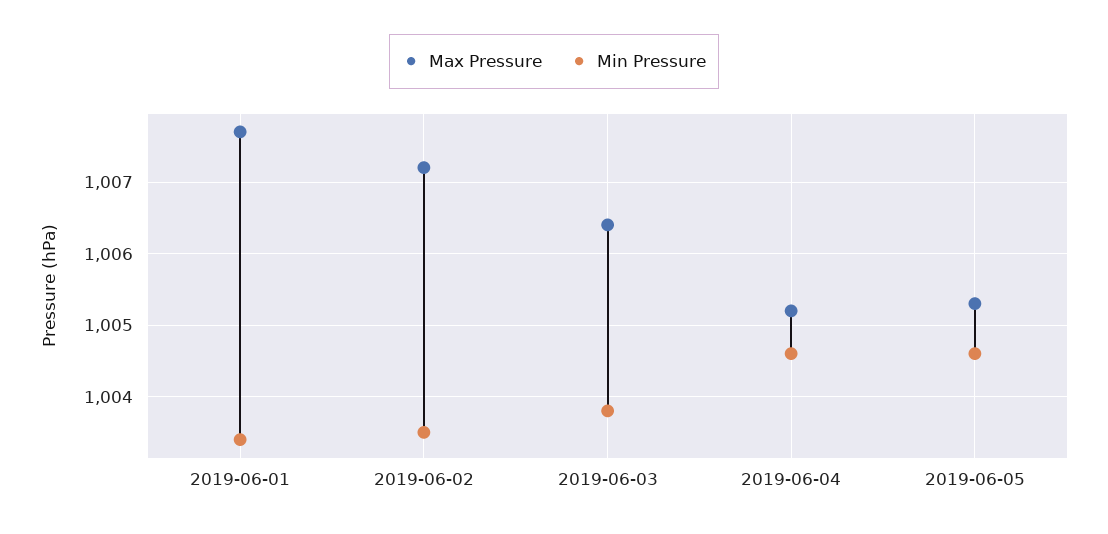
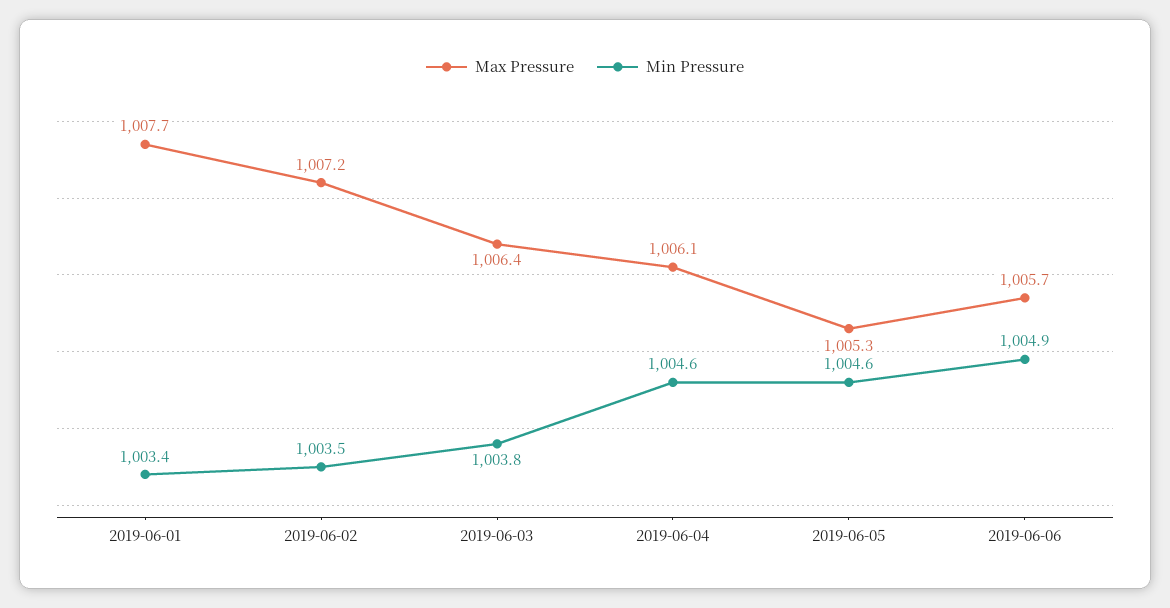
Max Pressure, 2019-06-04: 1005.2 -> 1006.1
Max Pressure, 2019-06-06: none -> 1005.7
Min Pressure, 2019-06-06: none -> 1004.9

